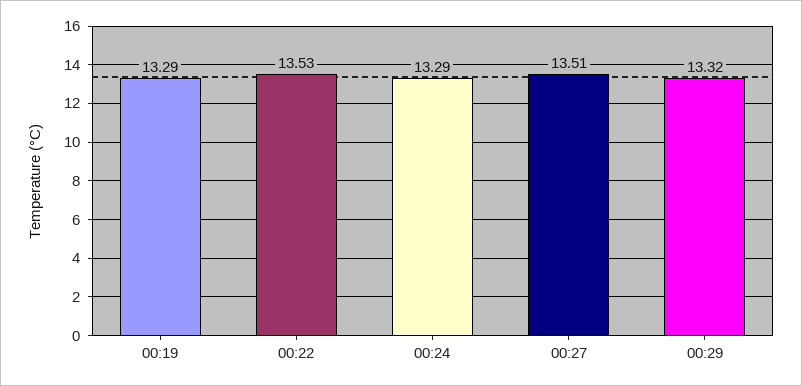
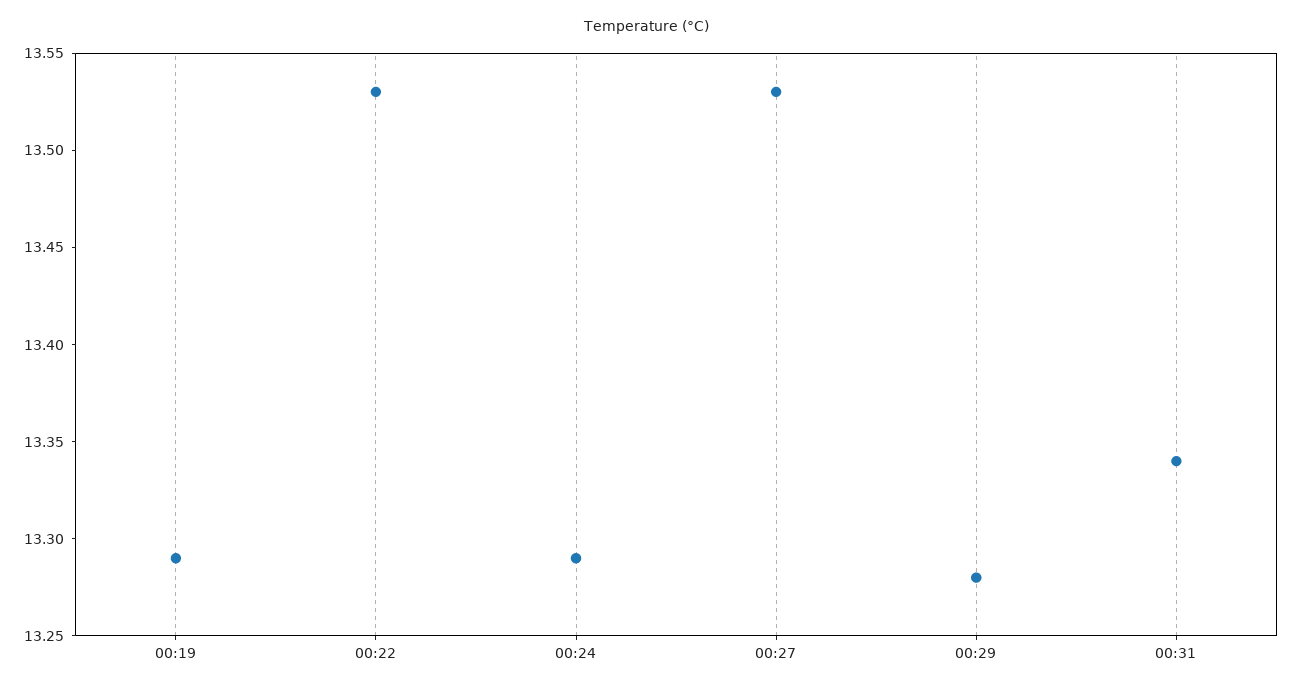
00:27: 13.51 -> 13.53
00:29: 13.32 -> 13.28
00:31: none -> 13.34

